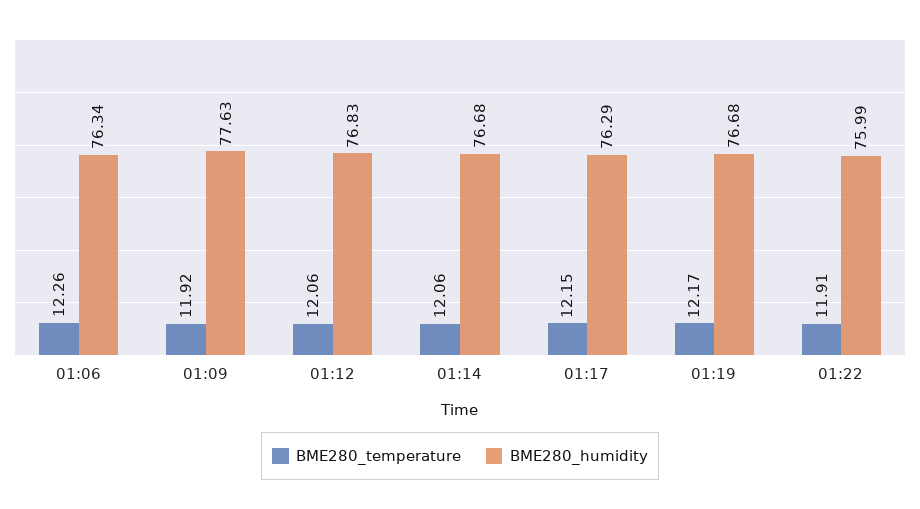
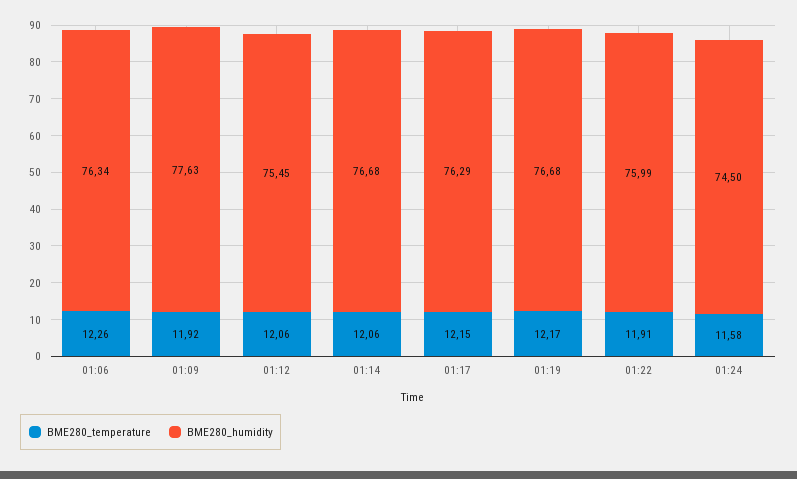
BME280_humidity, 01:12: 76.83 -> 75.45
BME280_temperature, 01:24: none -> 11.58
BME280_humidity, 01:24: none -> 74.5

